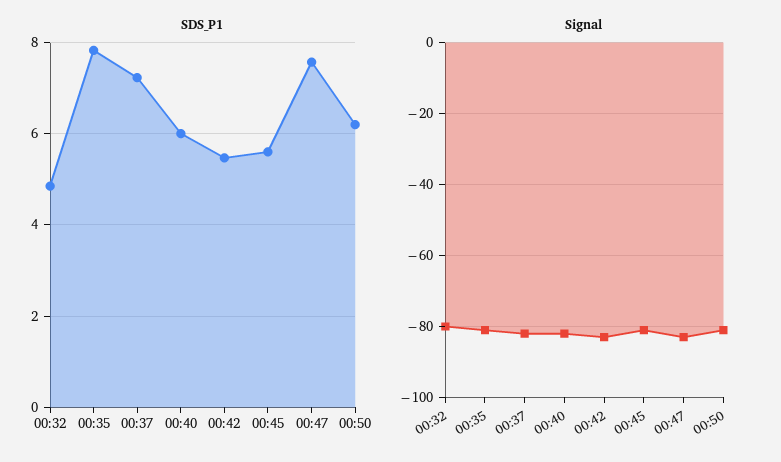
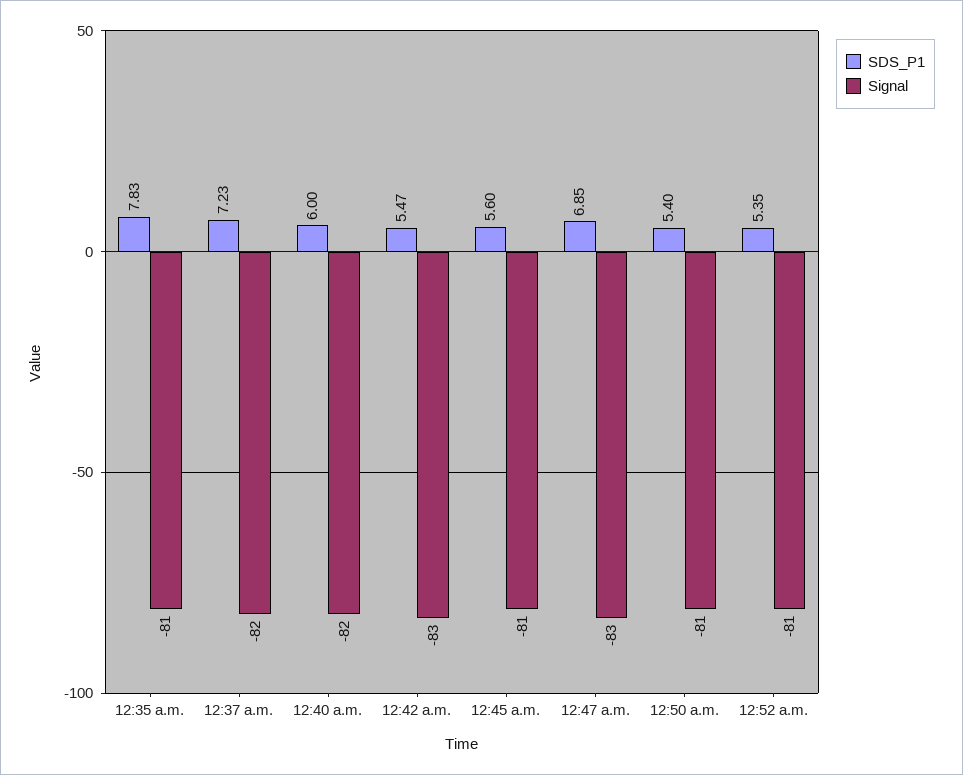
SDS_P1, 00:32: 4.8 -> none
SDS_P1, 00:47: 7.6 -> 6.85
SDS_P1, 00:50: 6.2 -> 5.4
Signal, 00:32: -80 -> none
SDS_P1, 12:52 a.m.: none -> 5.35
Signal, 12:52 a.m.: none -> -81

